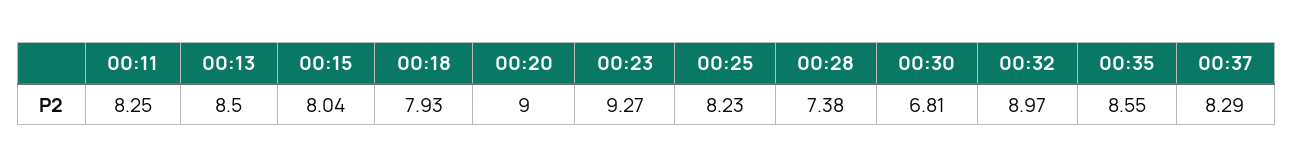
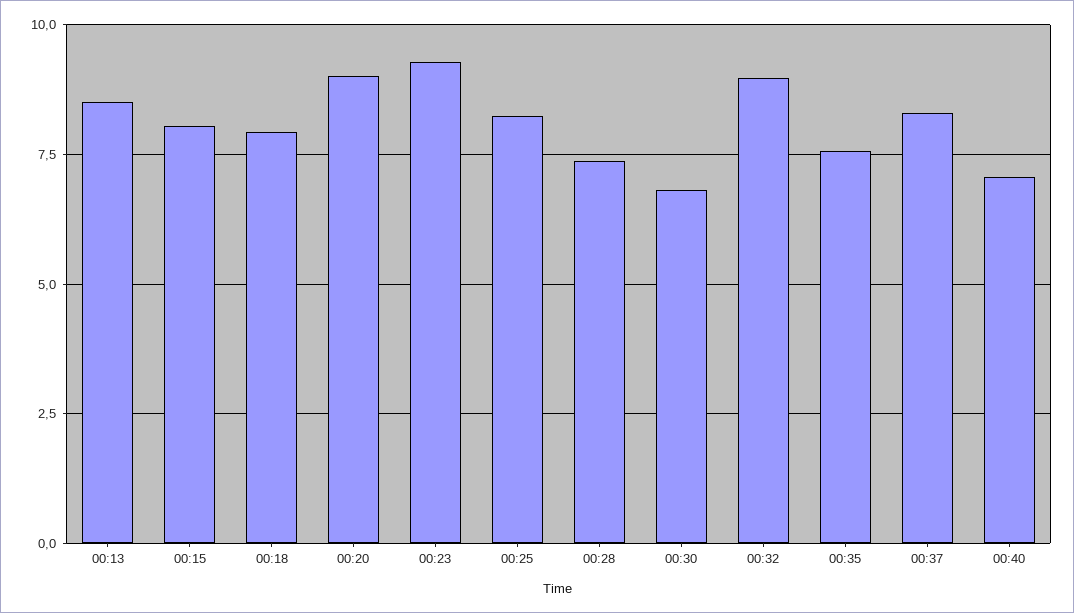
00:11: 8.25 -> none
00:35: 8.55 -> 7.5
00:40: none -> 7

